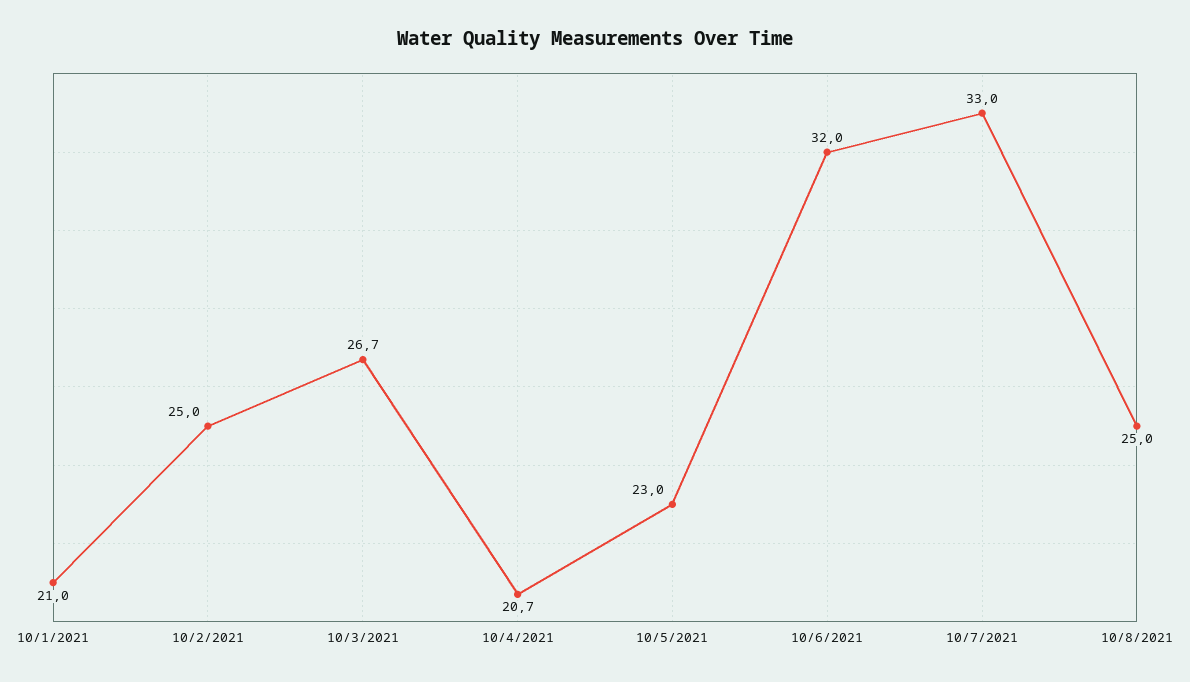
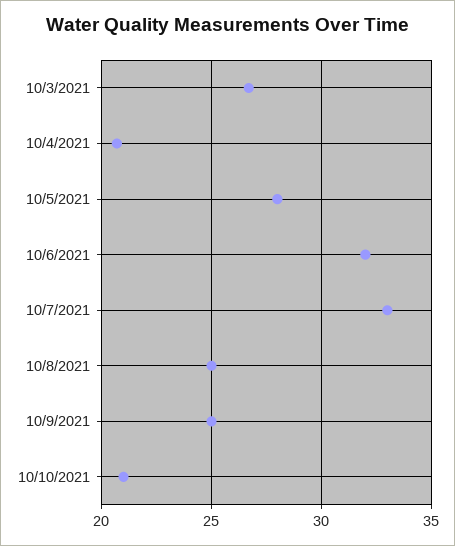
10/1/2021: 21 -> none
10/2/2021: 25 -> none
10/5/2021: 23 -> 28
10/9/2021: none -> 25
10/10/2021: none -> 21

